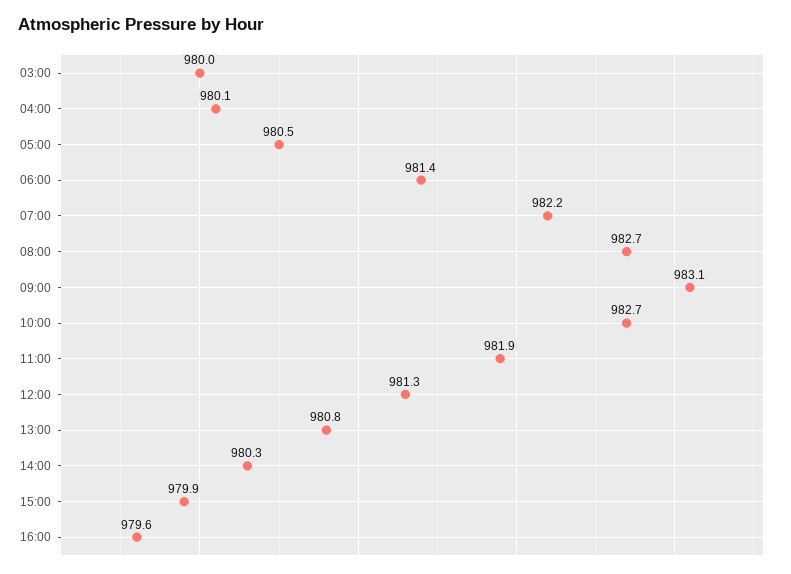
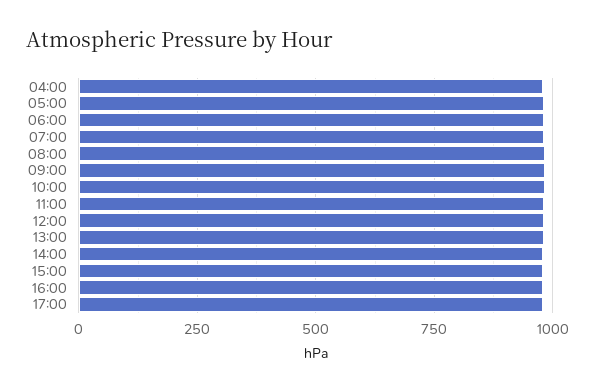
03:00: 980 -> none
17:00: none -> 975

